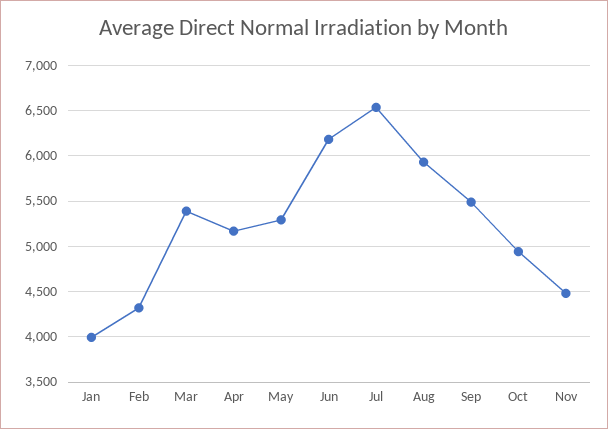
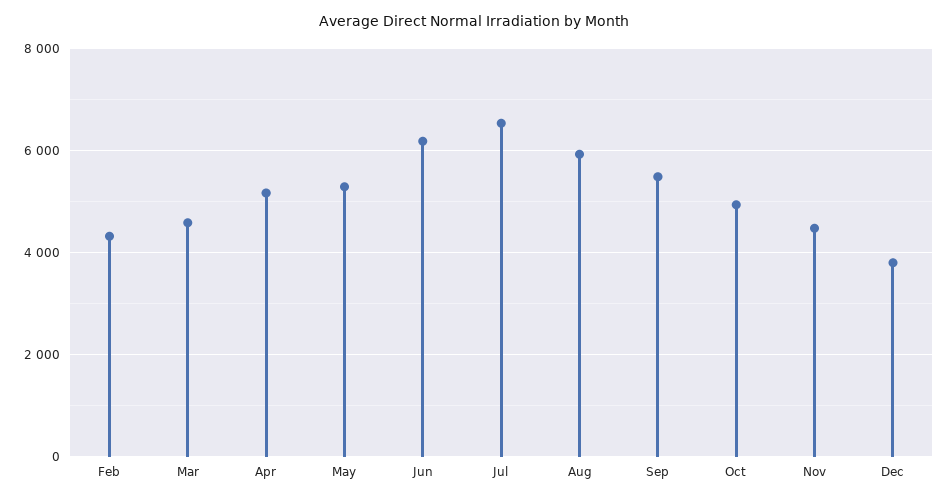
Jan: 4000 -> none
Mar: 5400 -> 4600
Dec: none -> 3800

